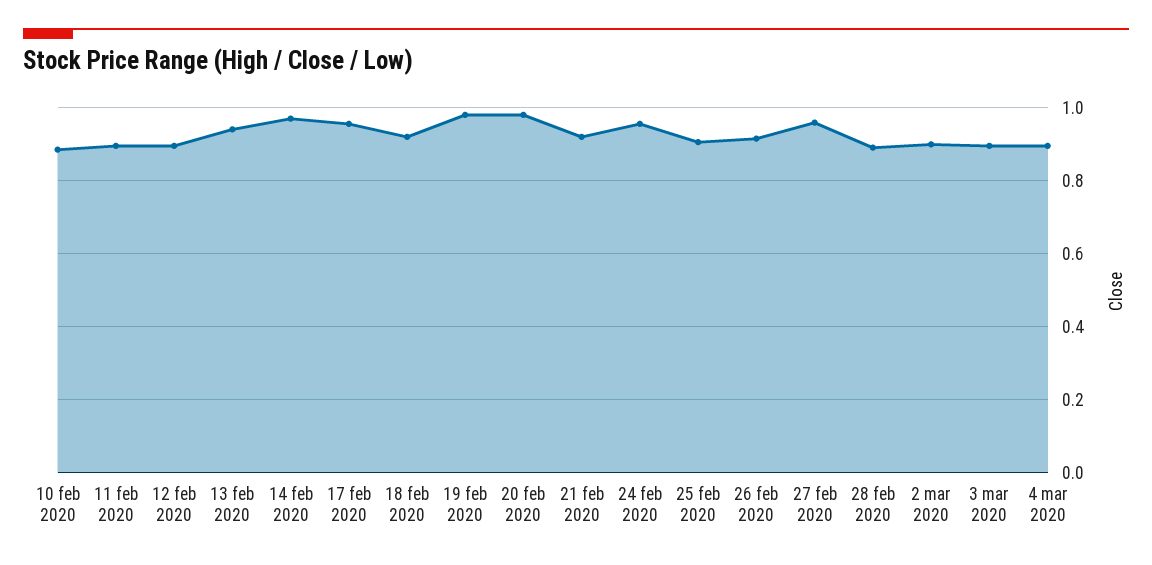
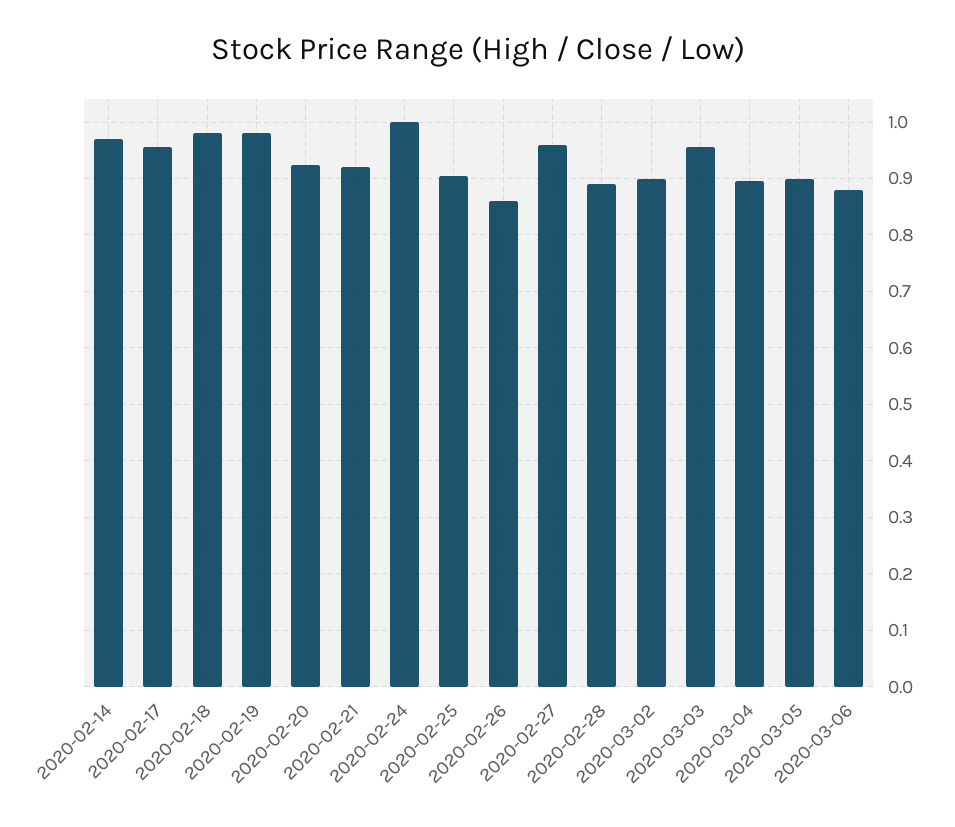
10 feb 2020: 0.88 -> none
11 feb 2020: 0.9 -> none
12 feb 2020: 0.9 -> none
13 feb 2020: 0.94 -> none
18 feb 2020: 0.92 -> 0.98
20 feb 2020: 0.98 -> 0.92
24 feb 2020: 0.96 -> 1
26 feb 2020: 0.92 -> 0.86
3 mar 2020: 0.9 -> 0.96
2020-03-05: none -> 0.9
2020-03-06: none -> 0.88

